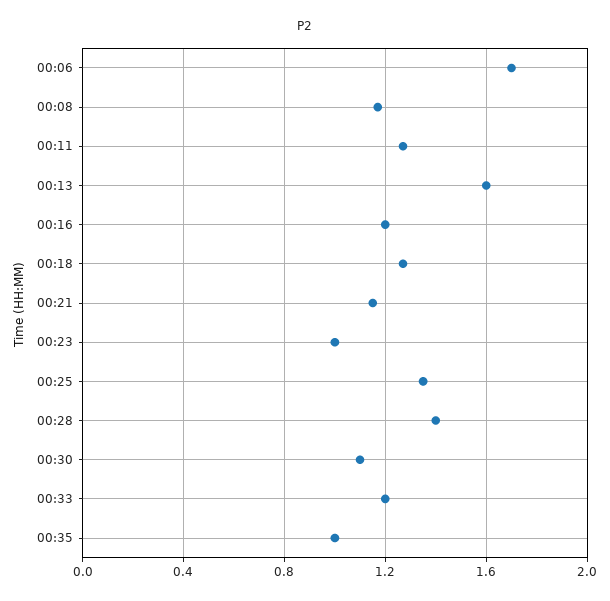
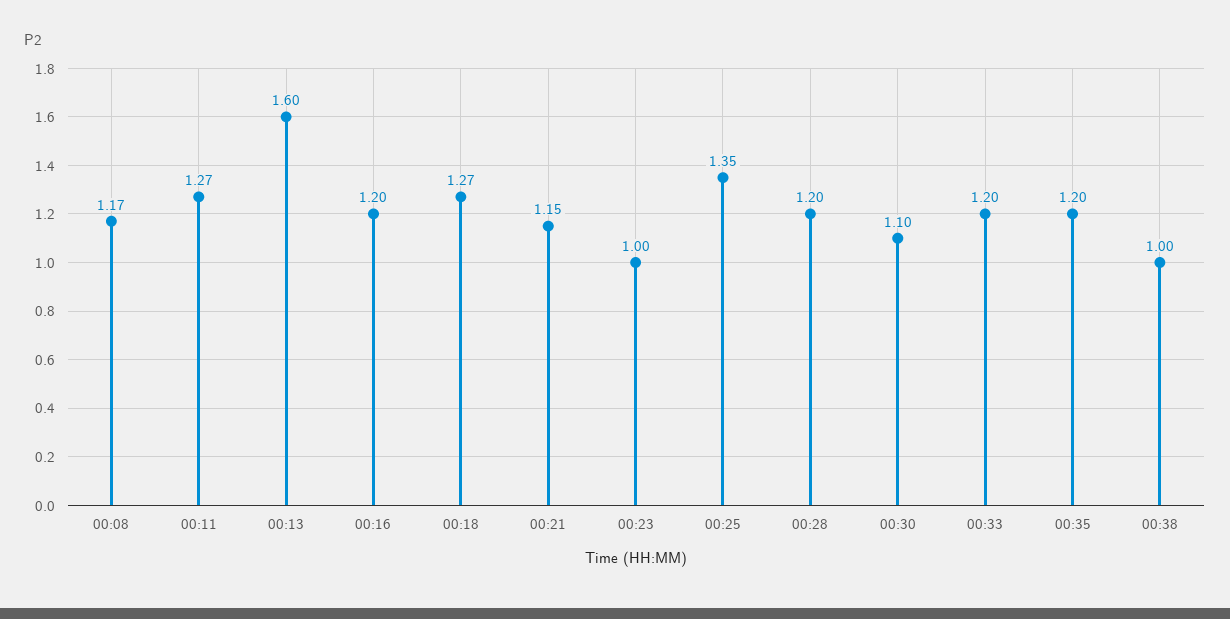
00:06: 1.7 -> none
00:28: 1.4 -> 1.2
00:35: 1 -> 1.2
00:38: none -> 1

